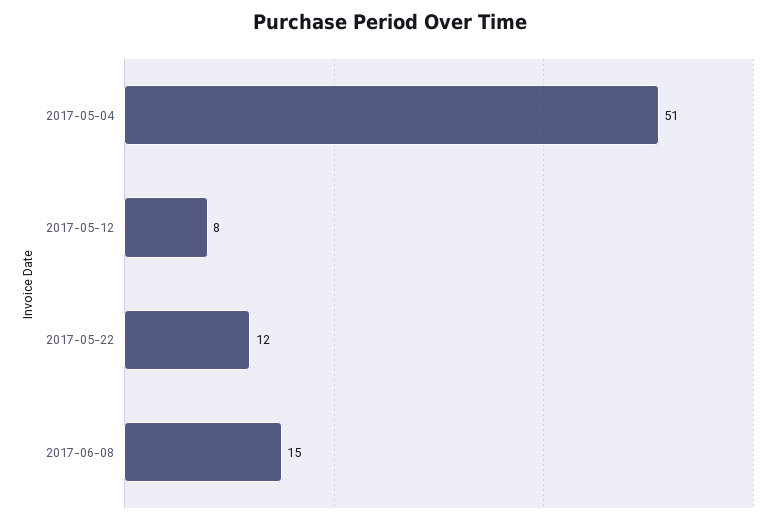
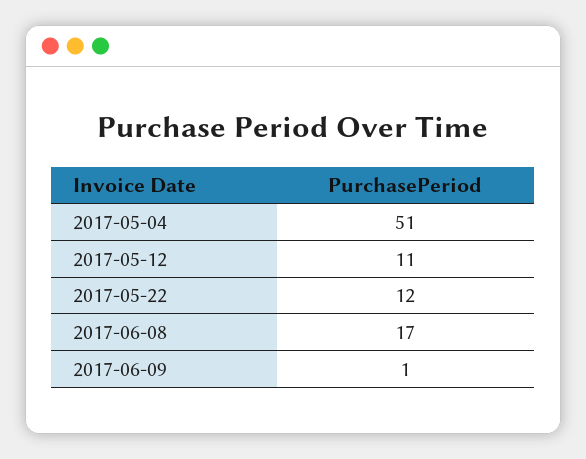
2017-05-12: 8 -> 11
2017-06-08: 15 -> 17
2017-06-09: none -> 1

